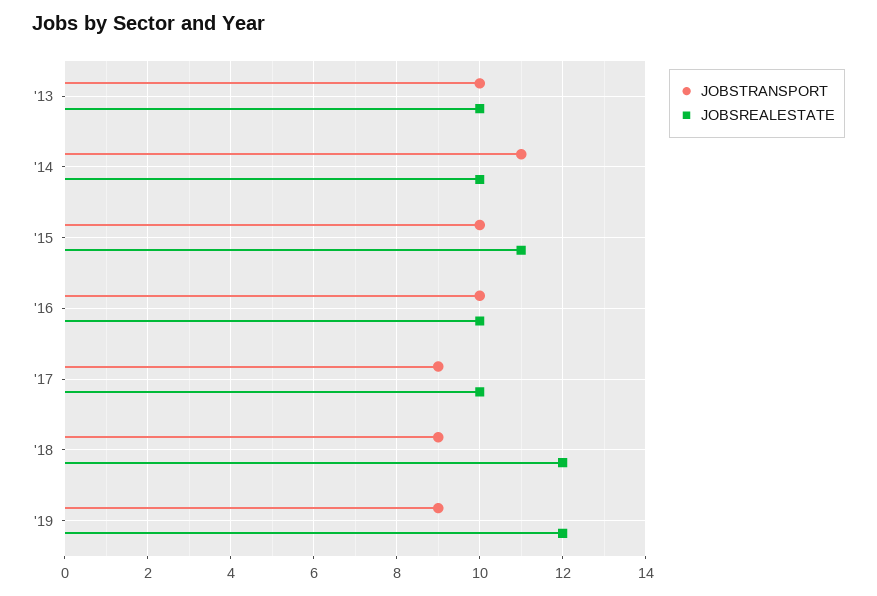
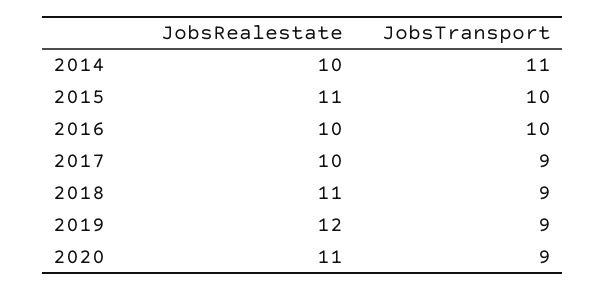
JOBSTRANSPORT, '13: 10 -> none
JOBSREALESTATE, '13: 10 -> none
JOBSREALESTATE, '18: 12 -> 11
JOBSREALESTATE, 2020: none -> 11
JOBSTRANSPORT, 2020: none -> 9

